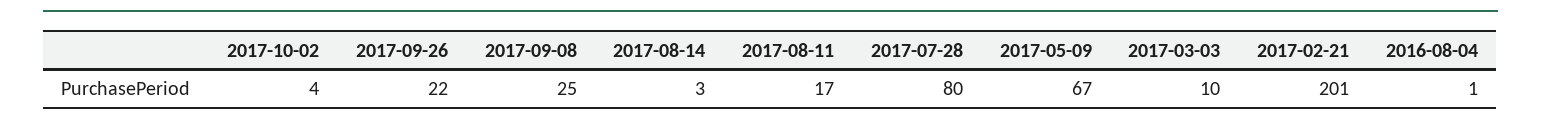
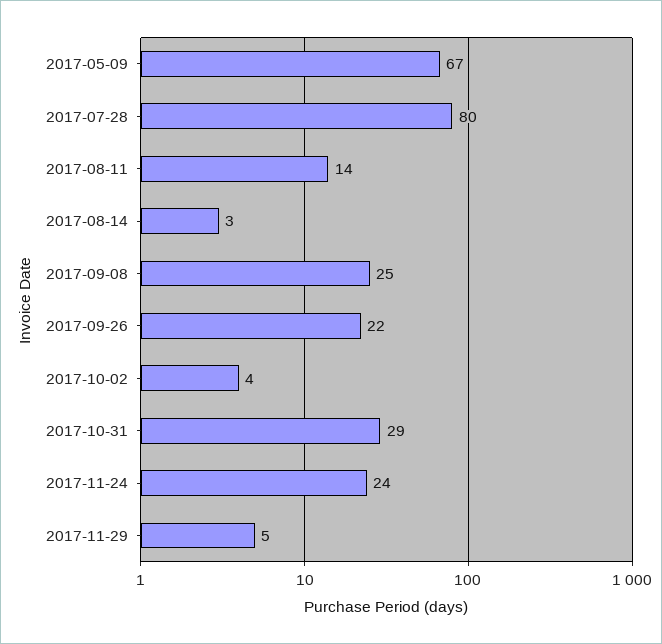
2017-08-11: 17 -> 14
2017-03-03: 10 -> none
2017-02-21: 201 -> none
2016-08-04: 1 -> none
2017-10-31: none -> 29
2017-11-24: none -> 24
2017-11-29: none -> 5

